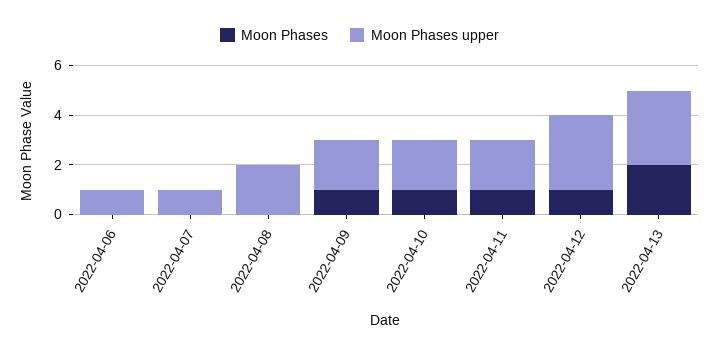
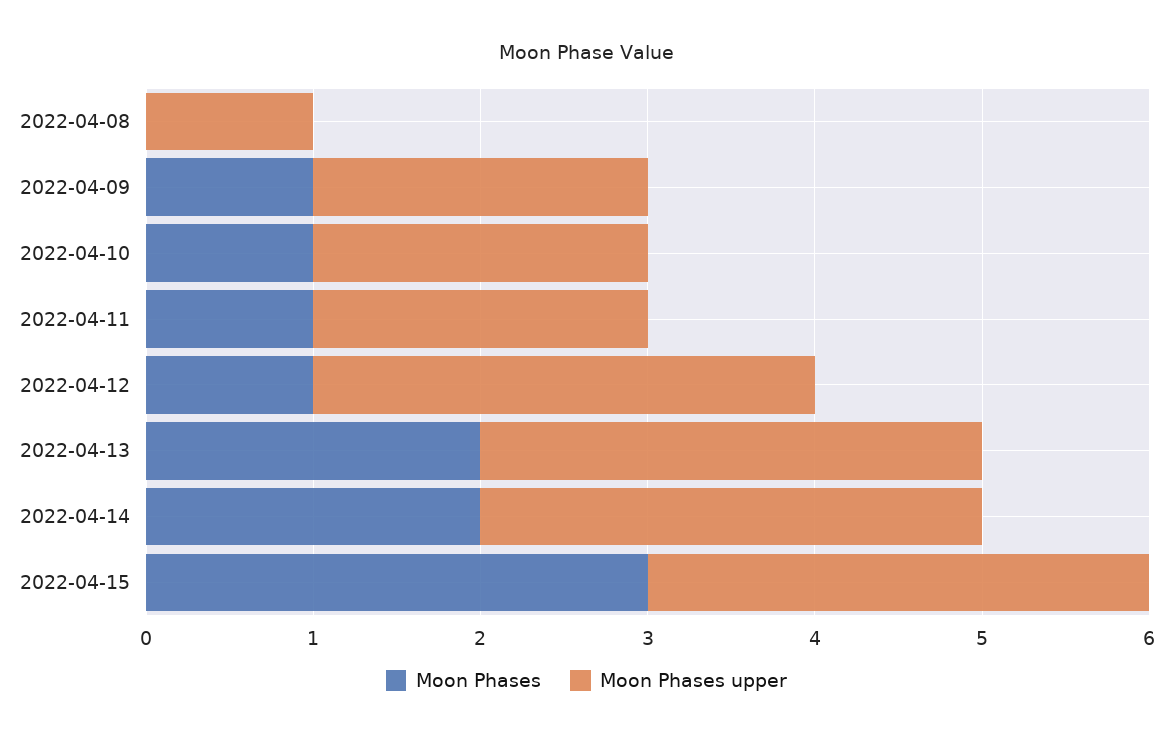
Moon Phases, 2022-04-06: 0 -> none
Moon Phases upper, 2022-04-06: 1 -> none
Moon Phases, 2022-04-07: 0 -> none
Moon Phases upper, 2022-04-07: 1 -> none
Moon Phases upper, 2022-04-08: 2 -> 1
Moon Phases, 2022-04-14: none -> 2
Moon Phases upper, 2022-04-14: none -> 3
Moon Phases, 2022-04-15: none -> 3
Moon Phases upper, 2022-04-15: none -> 3

